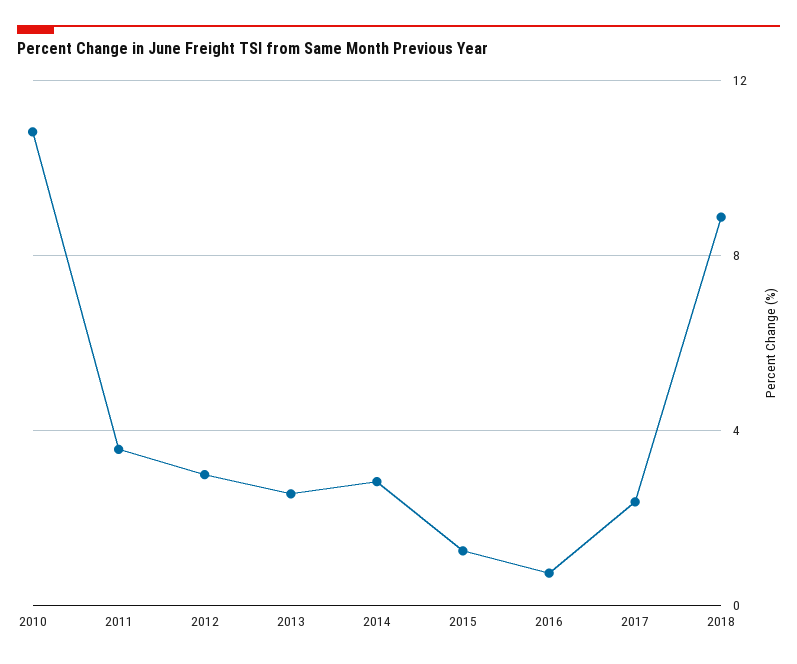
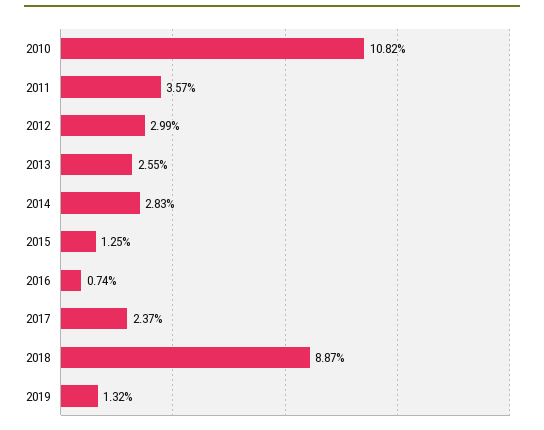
2019: none -> 1.32

